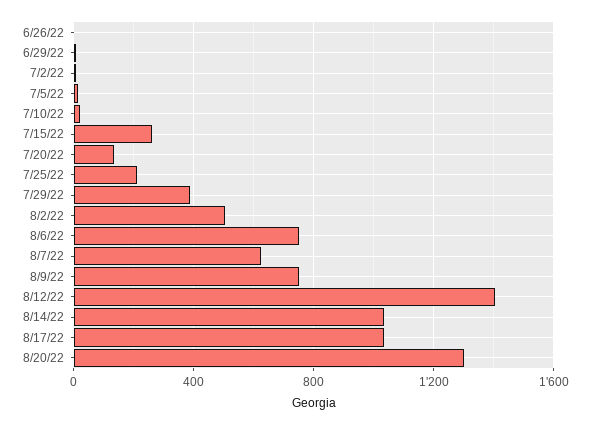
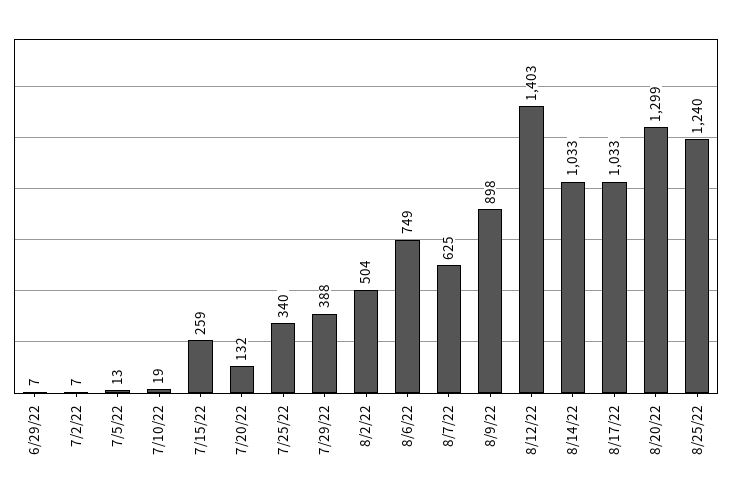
6/26/22: 0 -> none
7/25/22: 200 -> 340
8/9/22: 750 -> 898
8/25/22: none -> 1240

